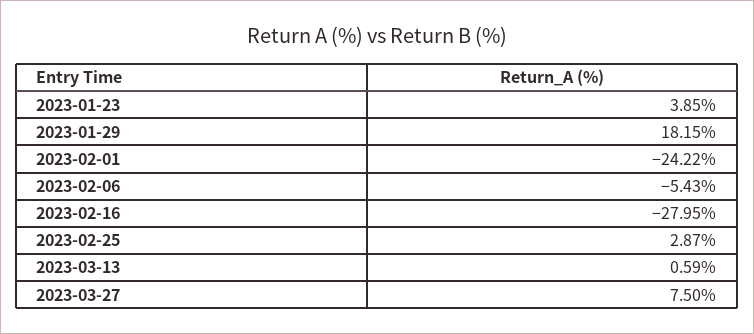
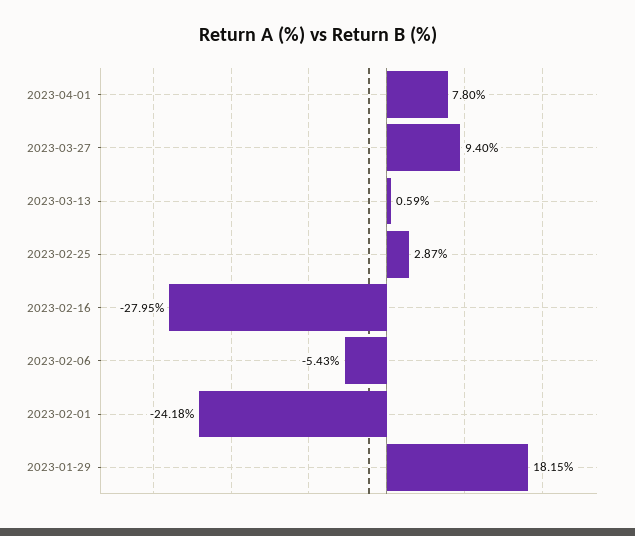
2023-01-23: 3.85 -> none
2023-02-01: -24.22 -> -24.18
2023-03-27: 7.5 -> 9.4
2023-04-01: none -> 7.8

